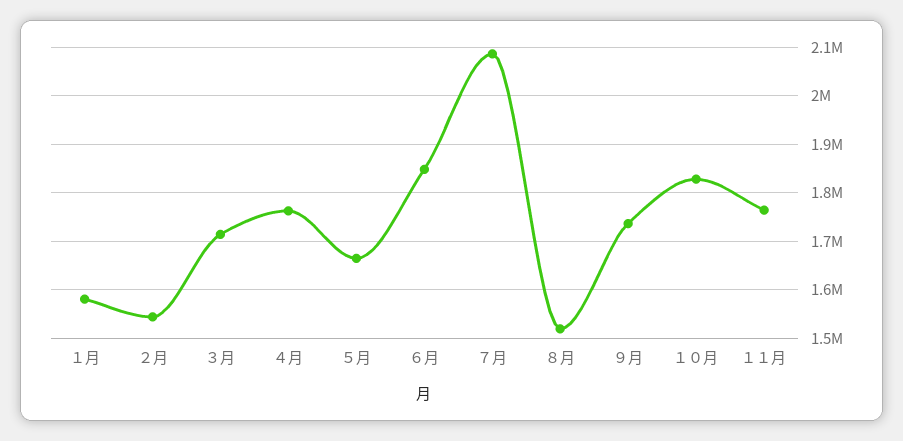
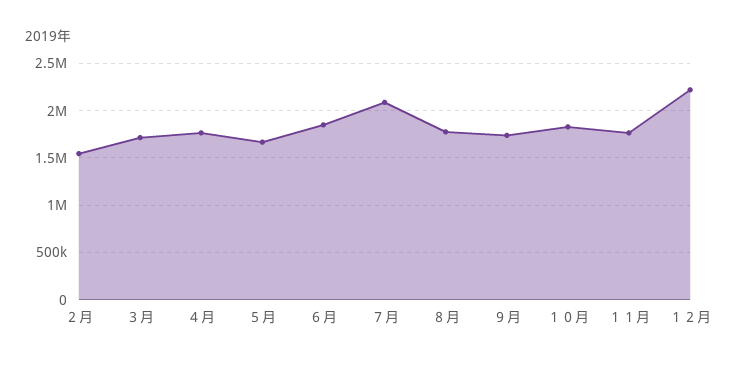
１月: 1580000 -> none
８月: 1520000 -> 1800000
１２月: none -> 2200000

